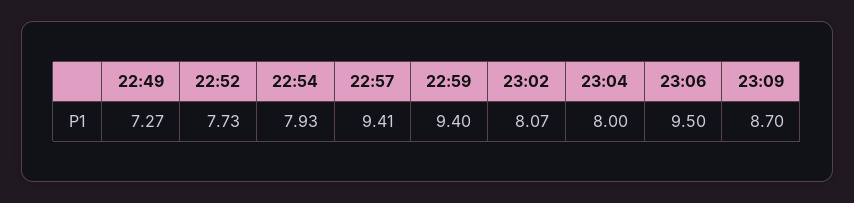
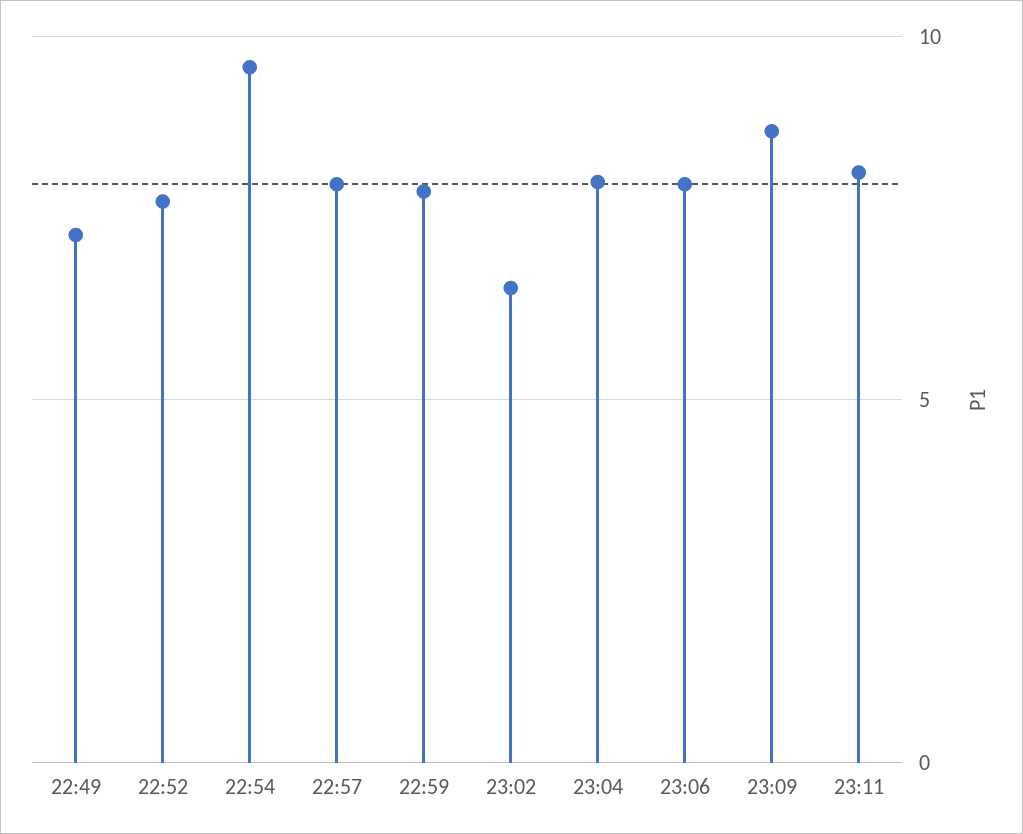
22:54: 7.93 -> 9.5
22:57: 9.41 -> 8
22:59: 9.4 -> 8
23:02: 8.07 -> 6.5
23:06: 9.5 -> 8
23:11: none -> 8

